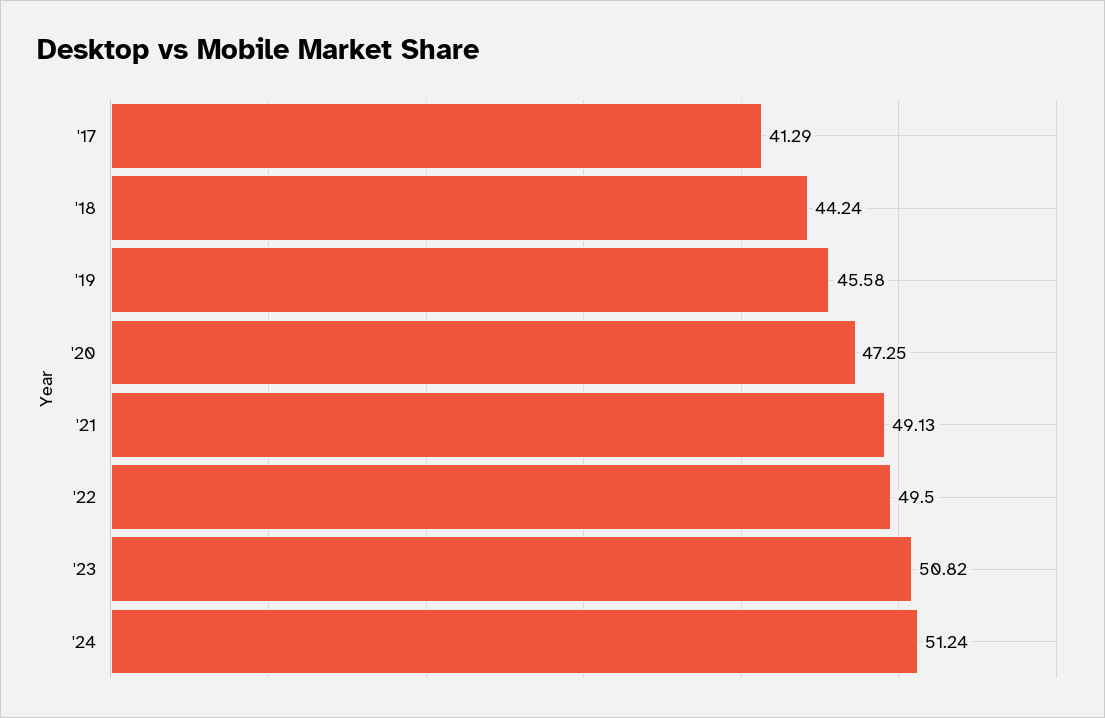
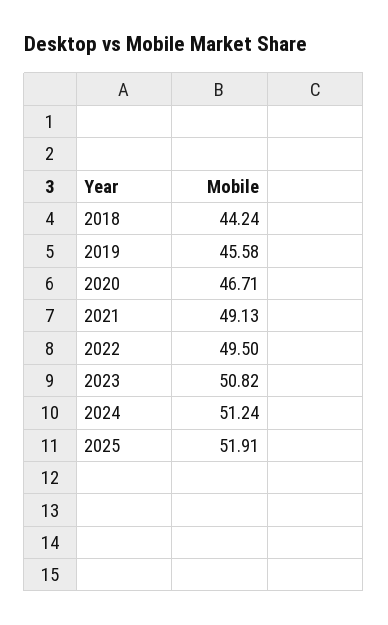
'17: 41.29 -> none
'20: 47.25 -> 46.71
2025: none -> 51.91

